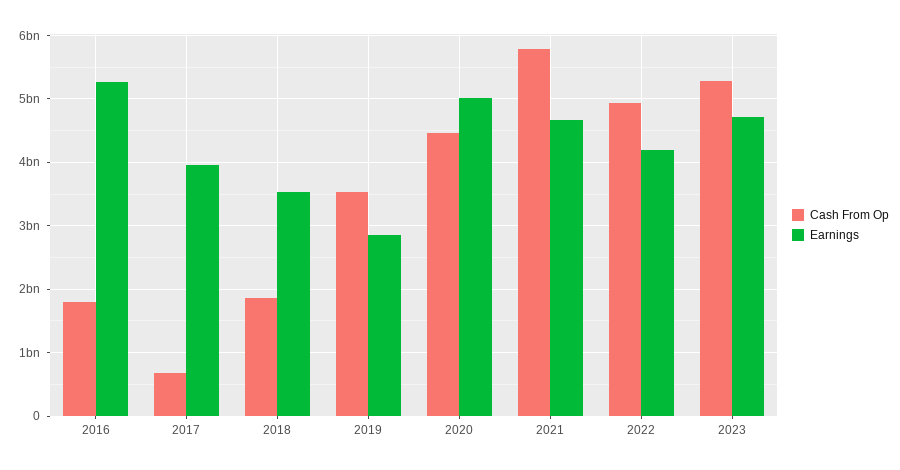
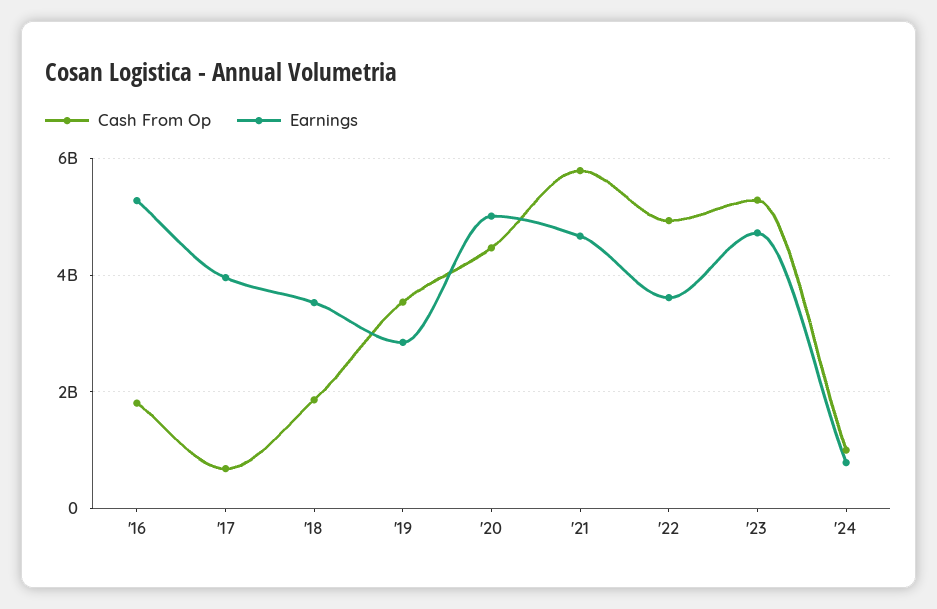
Earnings, 2022: 4200000000 -> 3600000000
Cash From Op, '24: none -> 1000000000
Earnings, '24: none -> 800000000

